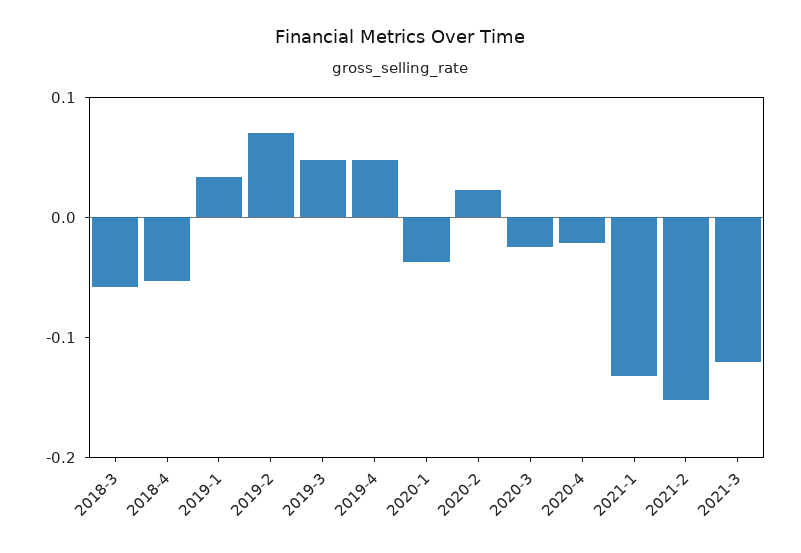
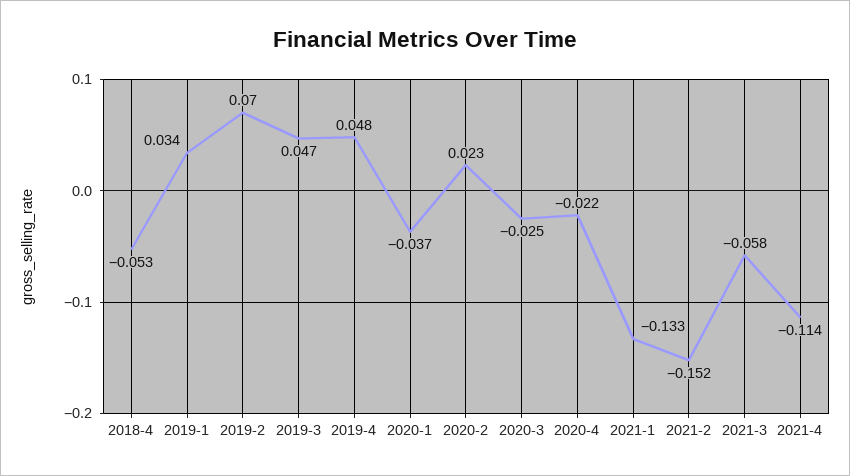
2018-3: -0.06 -> none
2021-3: -0.12 -> -0.058
2021-4: none -> -0.114

